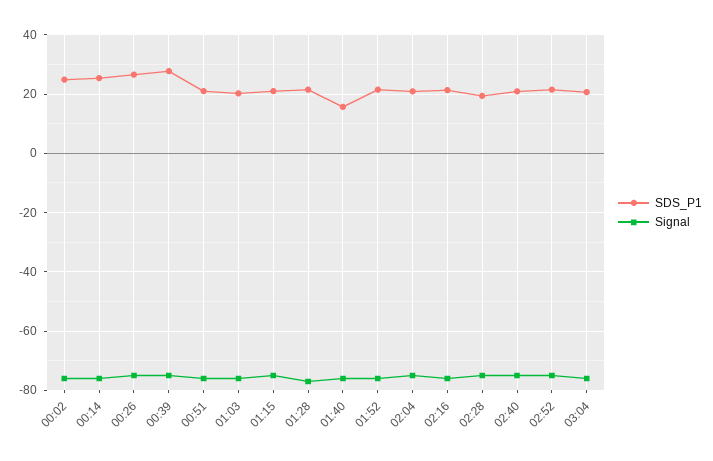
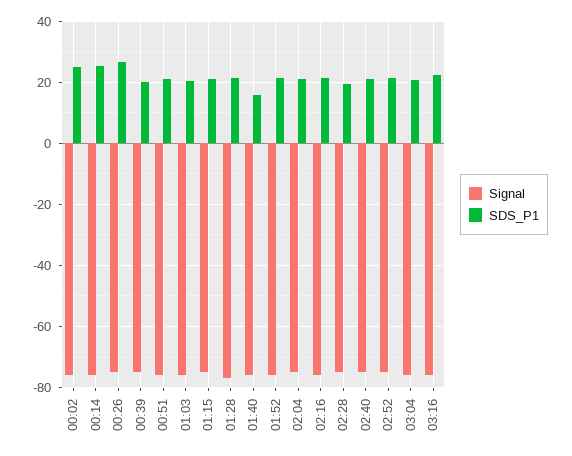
SDS_P1, 00:39: 27.5 -> 20
Signal, 03:16: none -> -76
SDS_P1, 03:16: none -> 22

